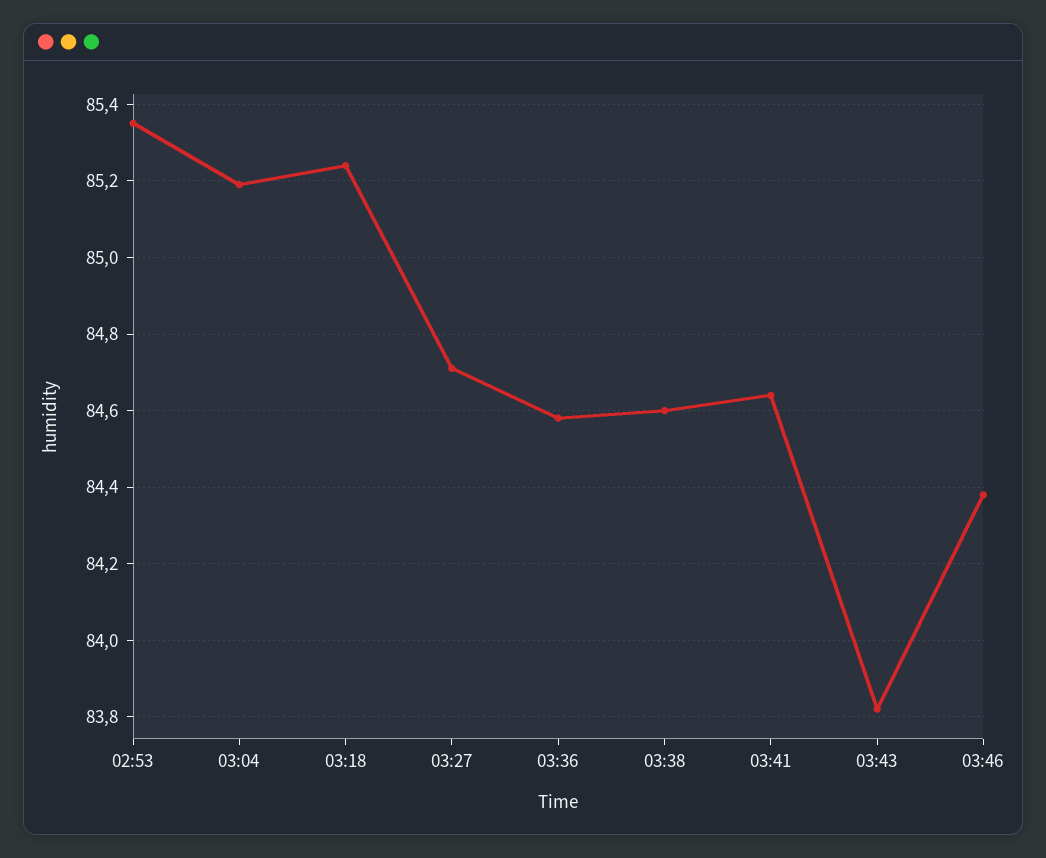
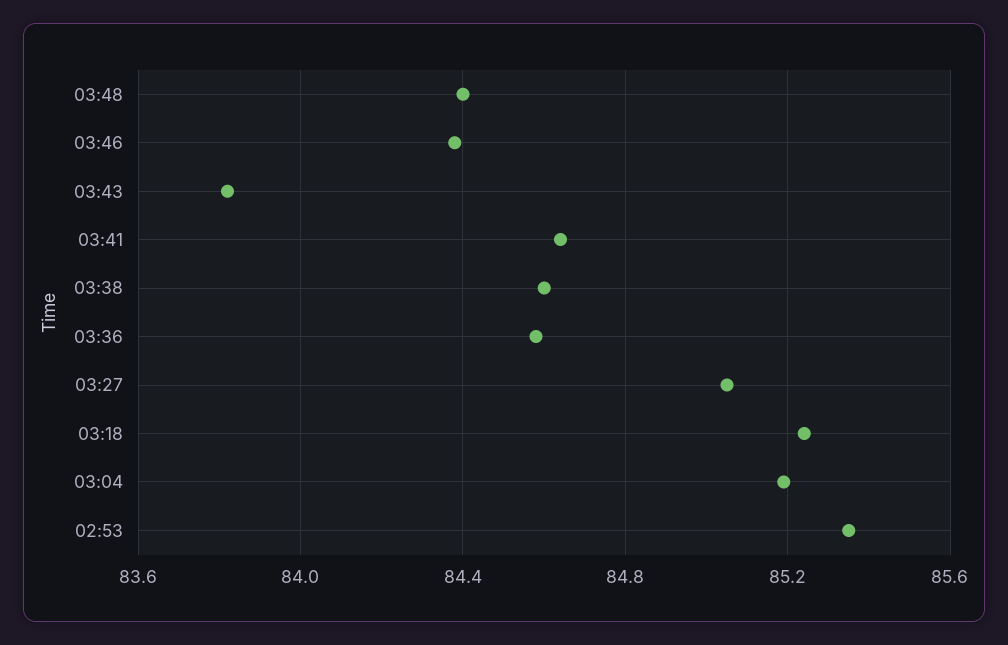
03:27: 84.7 -> 85.05
03:48: none -> 84.4

